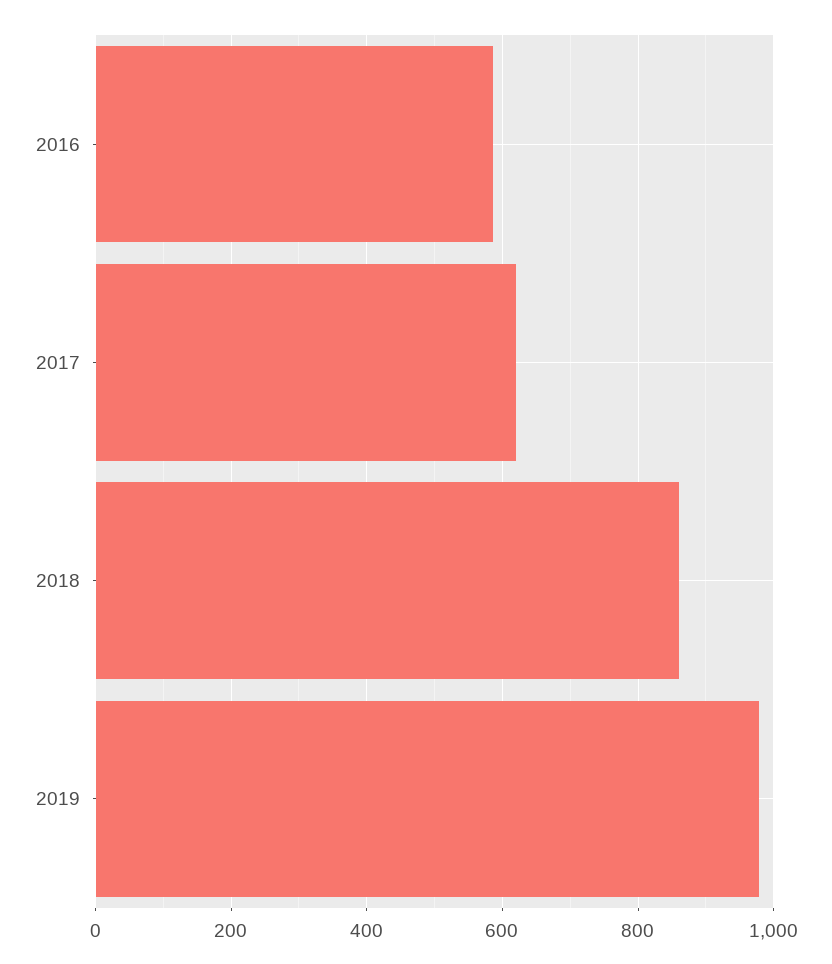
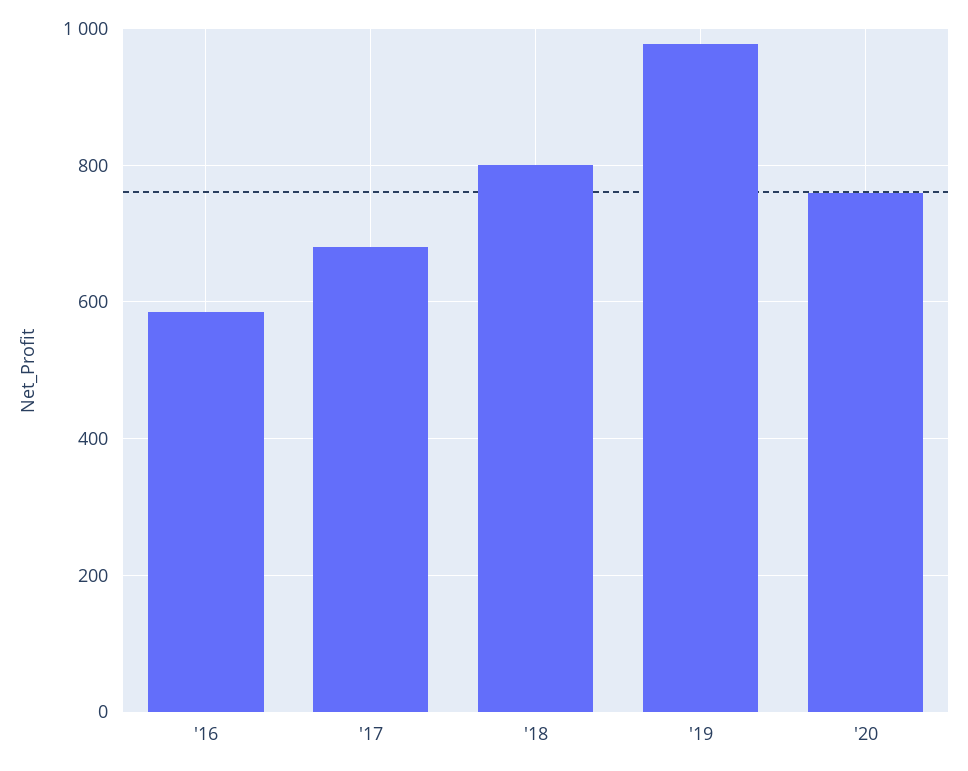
2017: 620 -> 680
2018: 860 -> 800
'20: none -> 760

